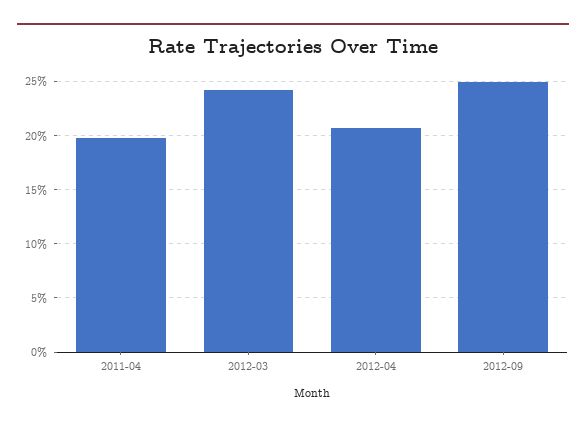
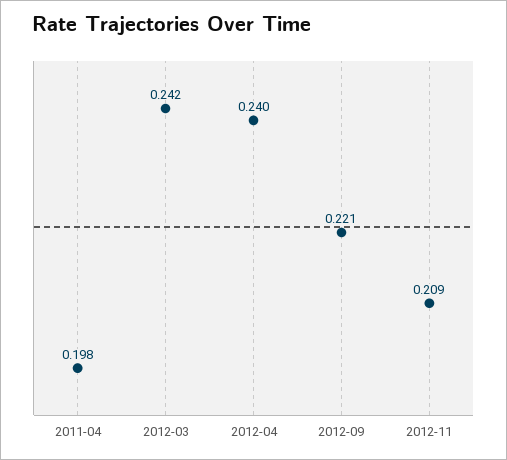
2012-04: 0.21 -> 0.24
2012-09: 0.25 -> 0.221
2012-11: none -> 0.209

